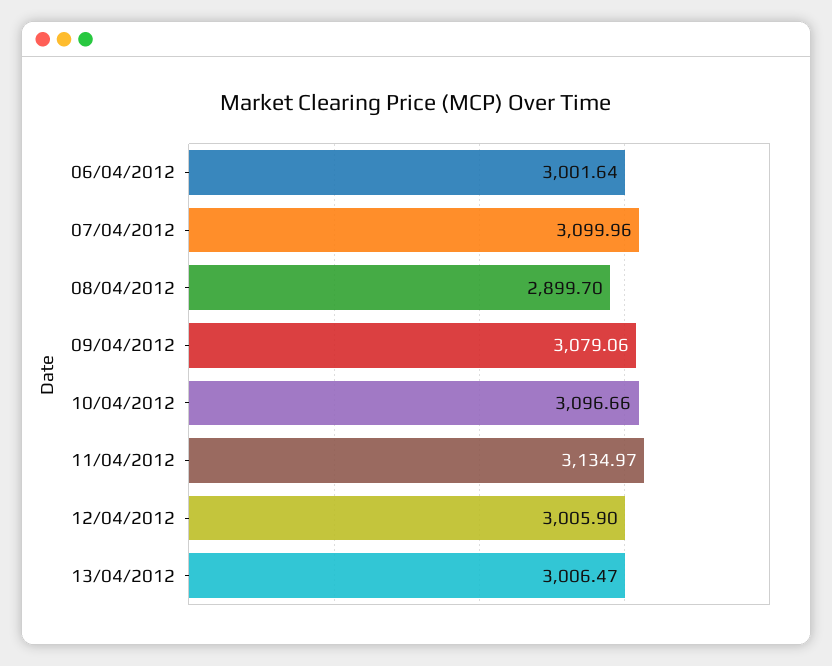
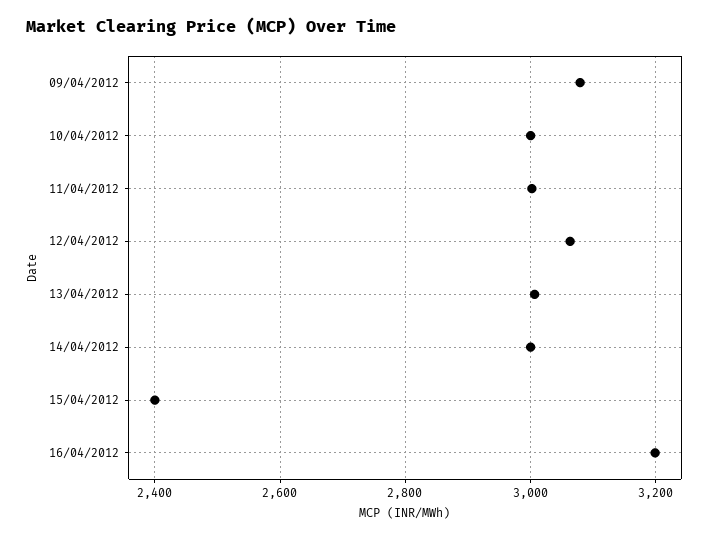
06/04/2012: 3001.64 -> none
07/04/2012: 3099.96 -> none
08/04/2012: 2899.7 -> none
10/04/2012: 3096.66 -> 3000
11/04/2012: 3134.97 -> 3000
12/04/2012: 3005.9 -> 3060
14/04/2012: none -> 3000
15/04/2012: none -> 2400
16/04/2012: none -> 3200

